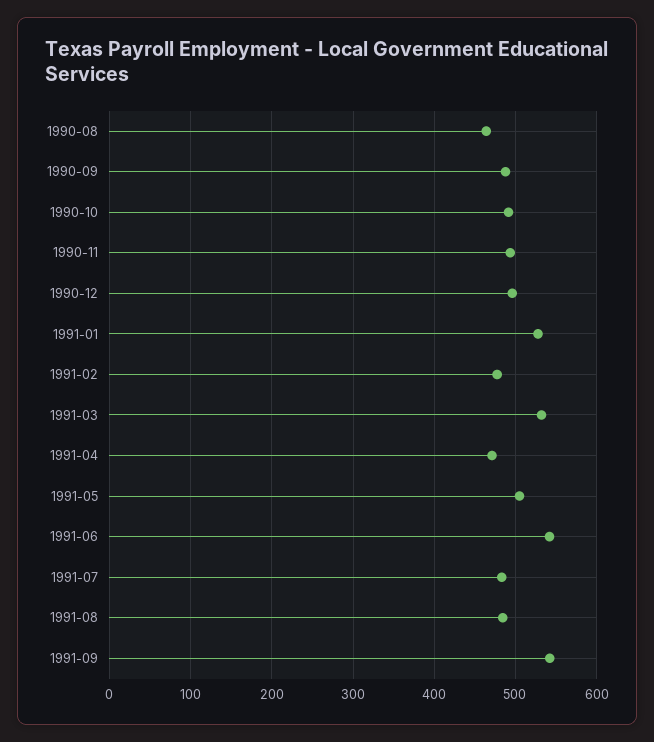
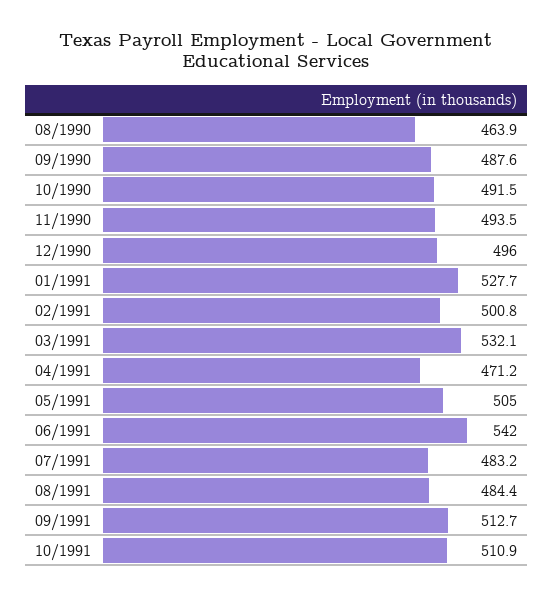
1991-02: 480 -> 500.8
1991-09: 540 -> 512.7
10/1991: none -> 510.9

